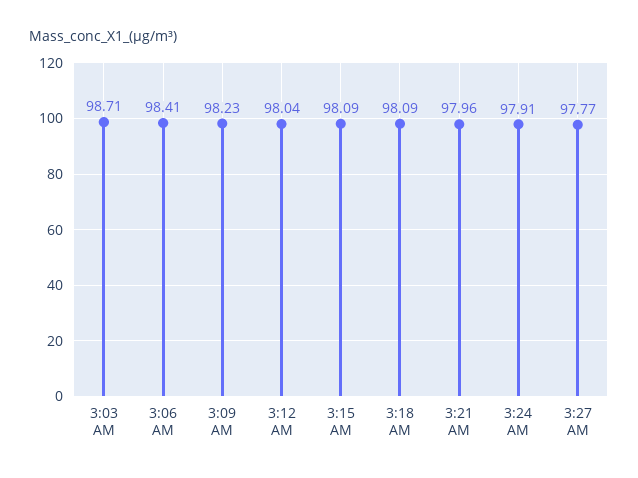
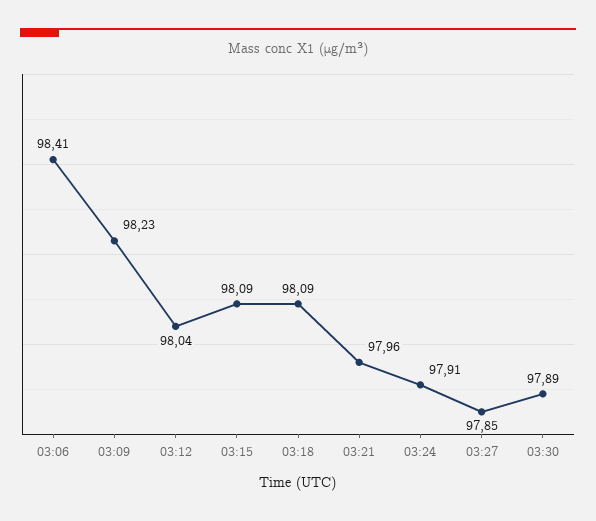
3:03 AM: 98.71 -> none
3:27 AM: 97.77 -> 97.85
03:30: none -> 97.89

